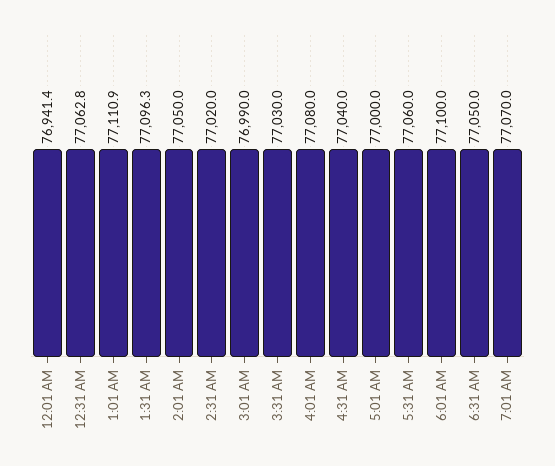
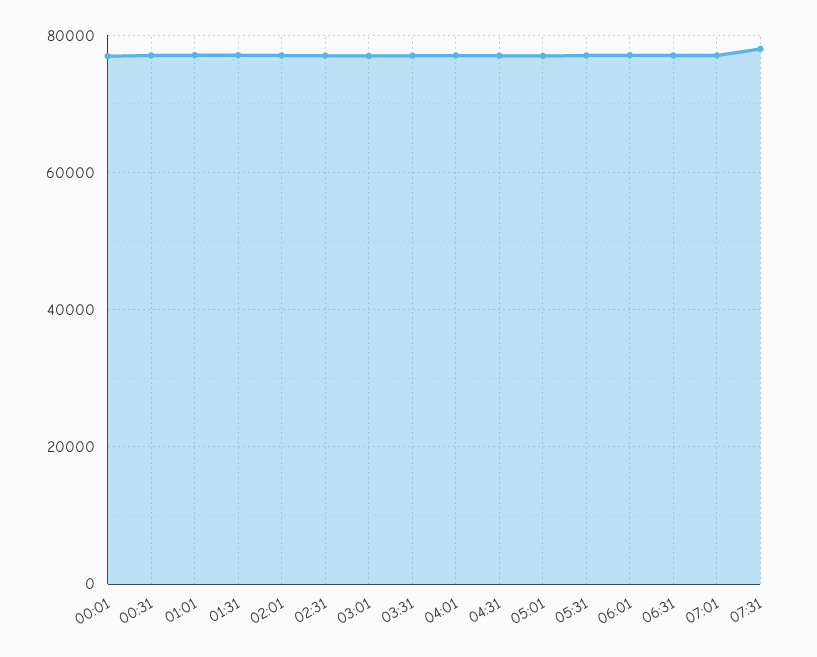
07:31: none -> 78000

